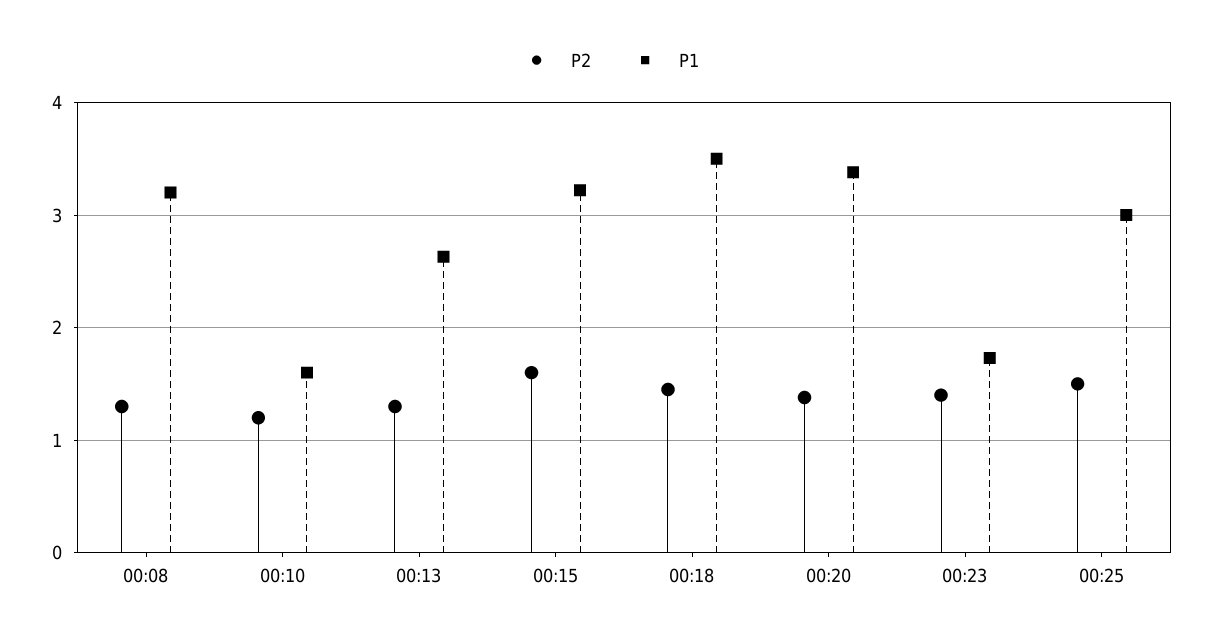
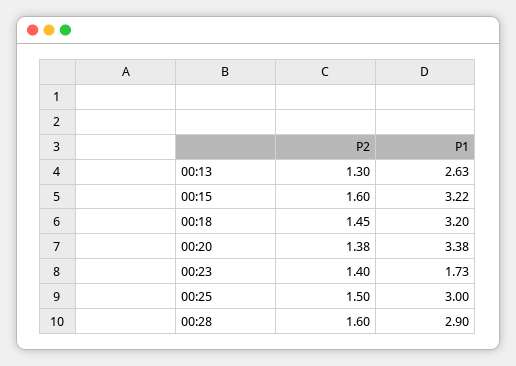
P2, 00:08: 1.3 -> none
P1, 00:08: 3.2 -> none
P2, 00:10: 1.2 -> none
P1, 00:10: 1.6 -> none
P1, 00:18: 3.5 -> 3.2
P2, 00:28: none -> 1.6
P1, 00:28: none -> 2.9

